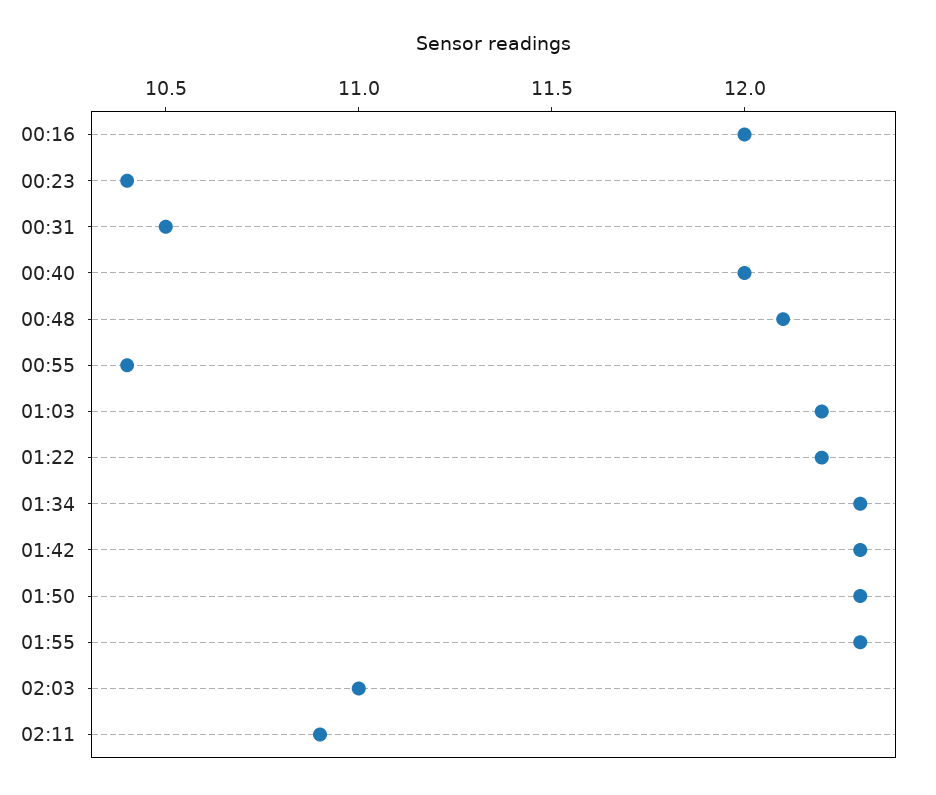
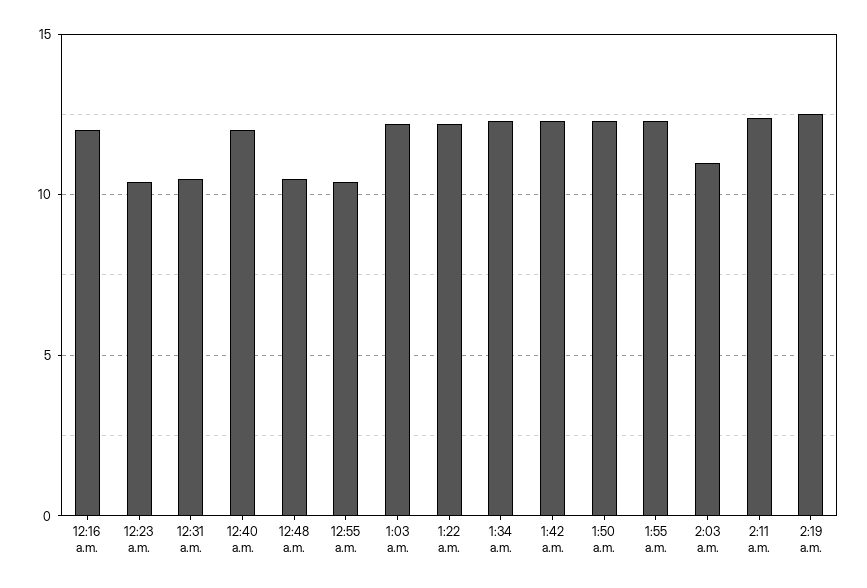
00:48: 12.1 -> 10.5
02:11: 10.9 -> 12.5
2:19 a.m.: none -> 12.5

